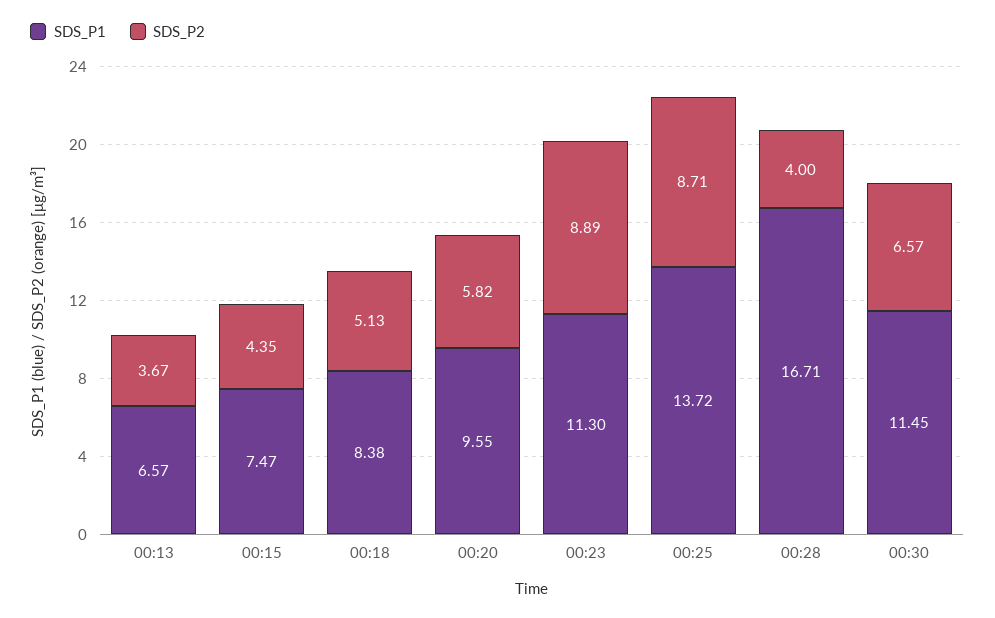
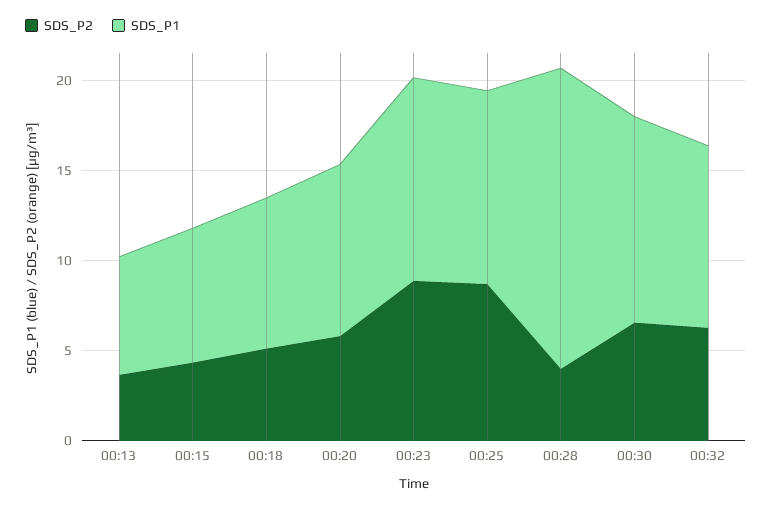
SDS_P1, 00:25: 13.72 -> 11
SDS_P2, 00:32: none -> 6
SDS_P1, 00:32: none -> 10

